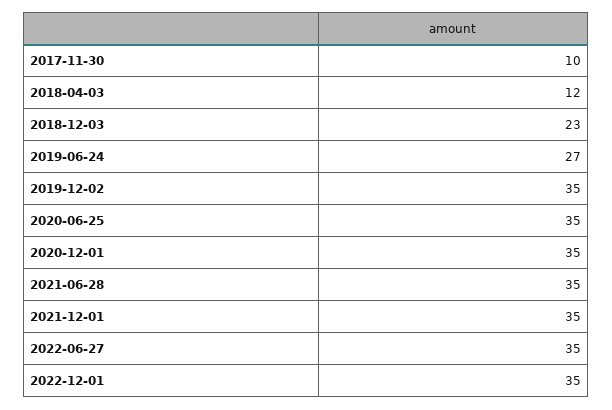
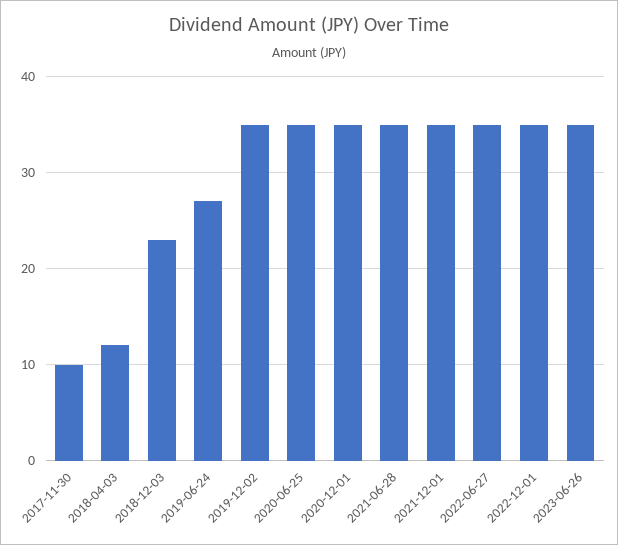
2023-06-26: none -> 35

